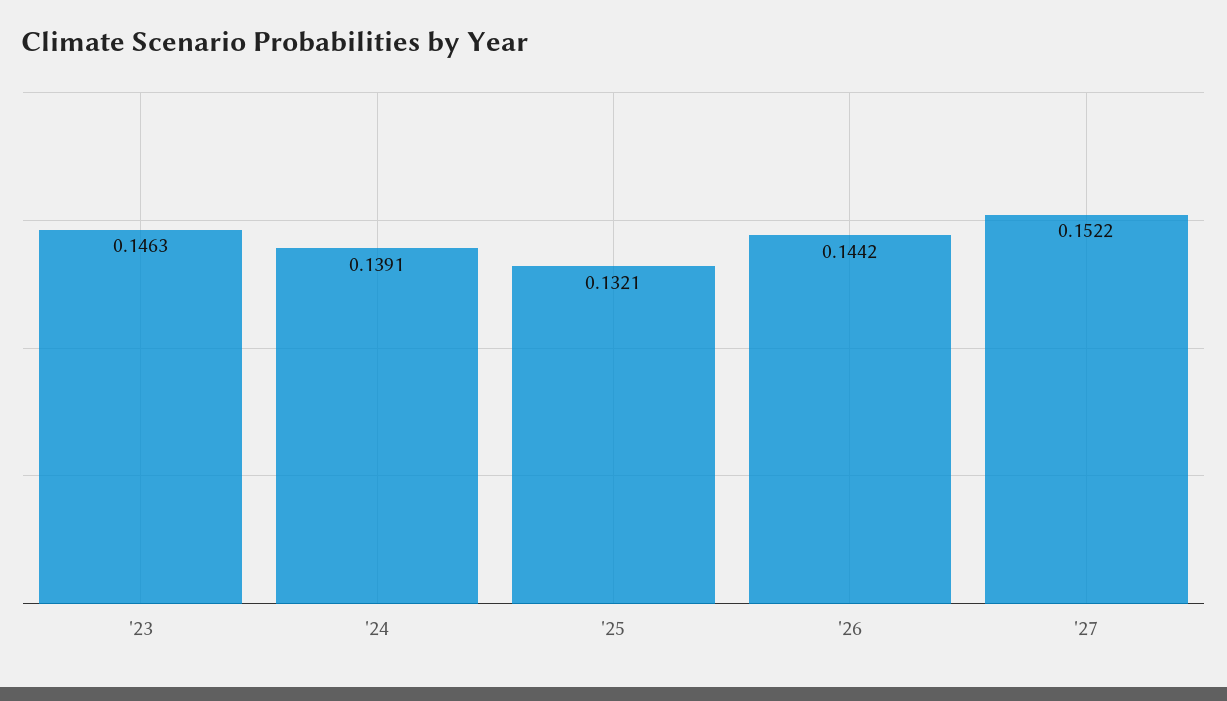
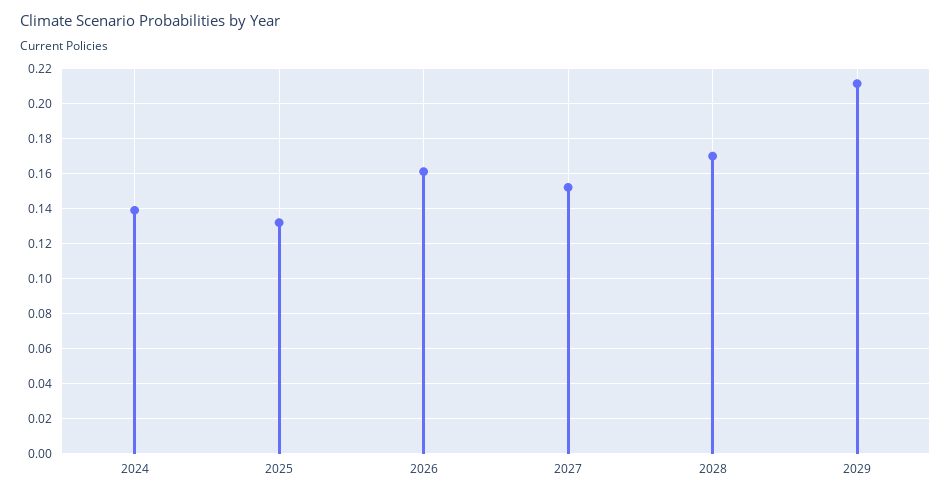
'23: 0.1463 -> none
'26: 0.1442 -> 0.16
2028: none -> 0.17
2029: none -> 0.21

